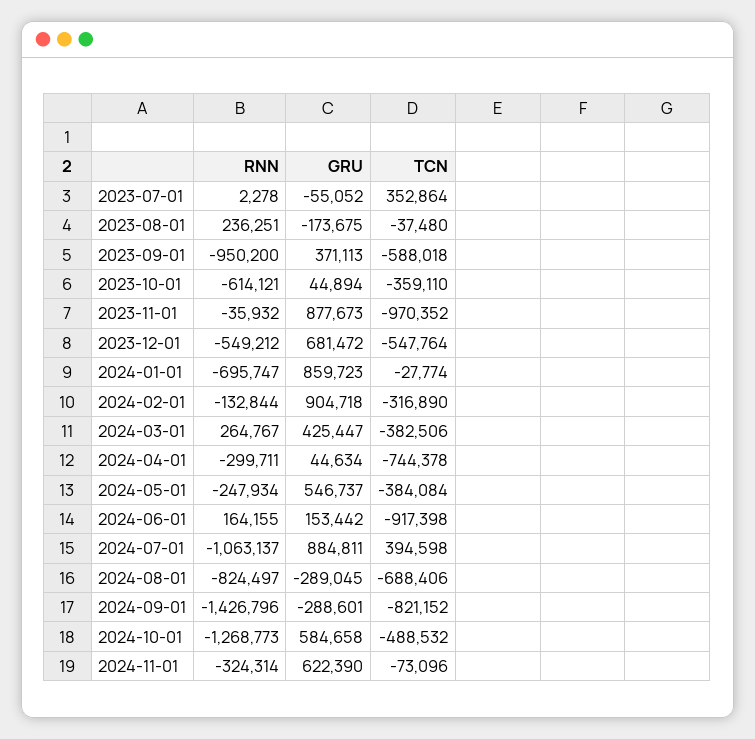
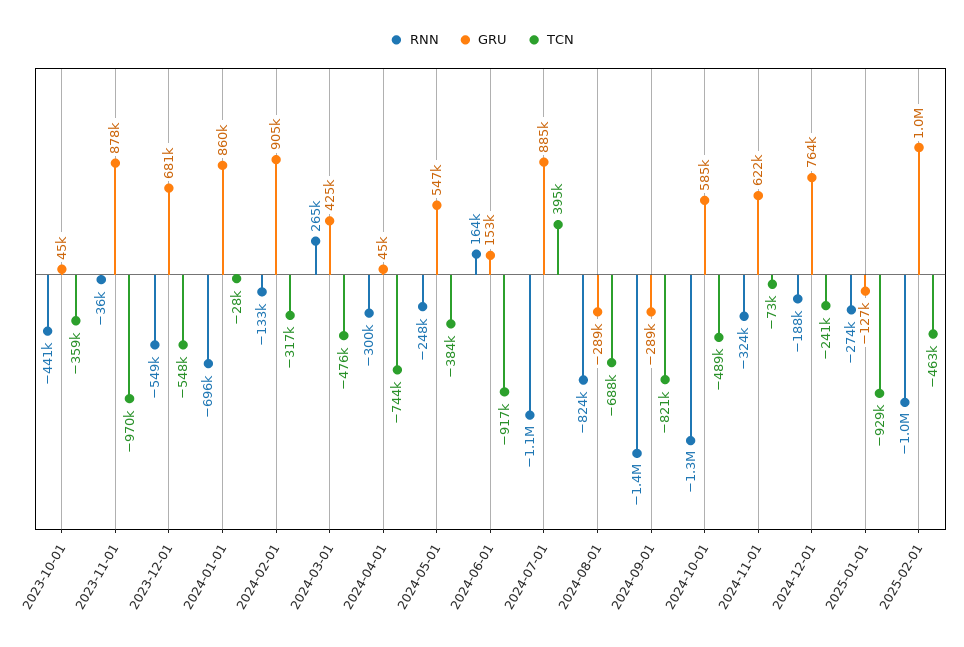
RNN, 2023-07-01: 2278 -> none
GRU, 2023-07-01: -55052 -> none
TCN, 2023-07-01: 352864 -> none
RNN, 2023-08-01: 236251 -> none
GRU, 2023-08-01: -173675 -> none
TCN, 2023-08-01: -37480 -> none
RNN, 2023-09-01: -950200 -> none
GRU, 2023-09-01: 371113 -> none
TCN, 2023-09-01: -588018 -> none
RNN, 2023-10-01: -614121 -> -441000
TCN, 2024-03-01: -382506 -> -476000
RNN, 2024-12-01: none -> -188000
GRU, 2024-12-01: none -> 764000
TCN, 2024-12-01: none -> -241000
RNN, 2025-01-01: none -> -274000
GRU, 2025-01-01: none -> -127000
TCN, 2025-01-01: none -> -929000
RNN, 2025-02-01: none -> -1000000
GRU, 2025-02-01: none -> 1000000
TCN, 2025-02-01: none -> -463000

